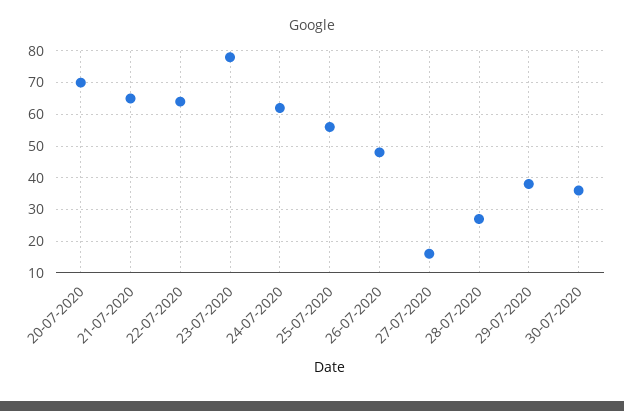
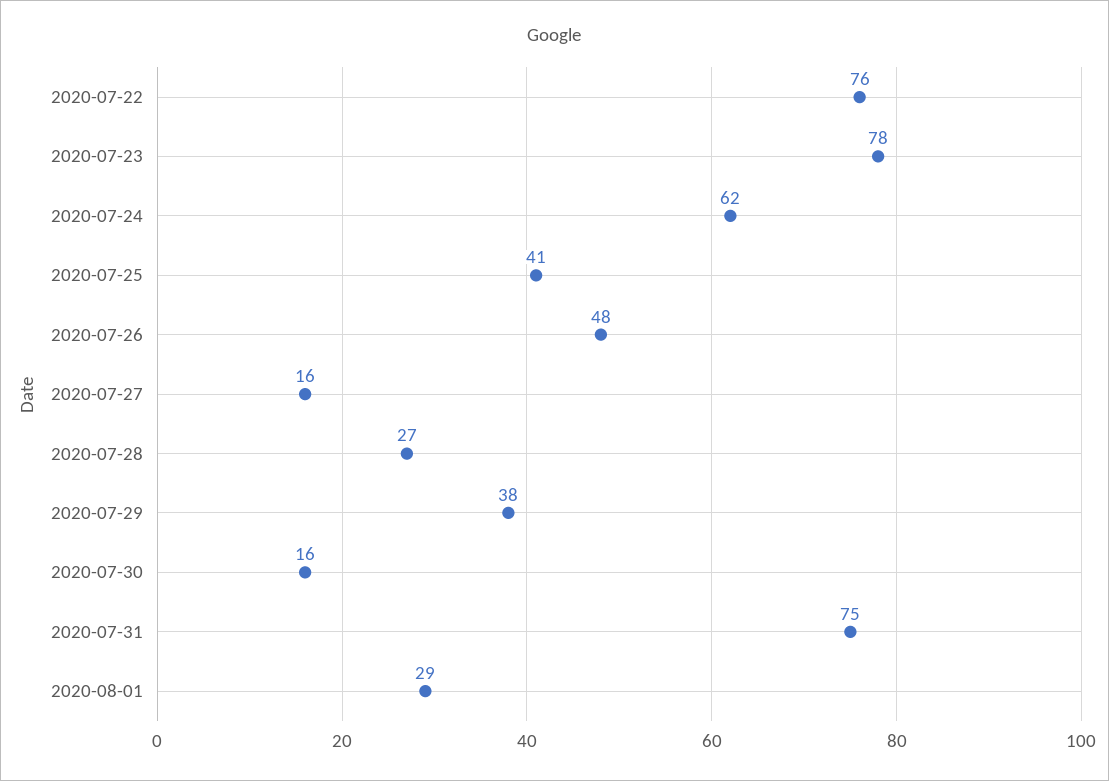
20-07-2020: 70 -> none
21-07-2020: 65 -> none
22-07-2020: 65 -> 76
25-07-2020: 55 -> 41
30-07-2020: 35 -> 16
2020-07-31: none -> 75
2020-08-01: none -> 29

